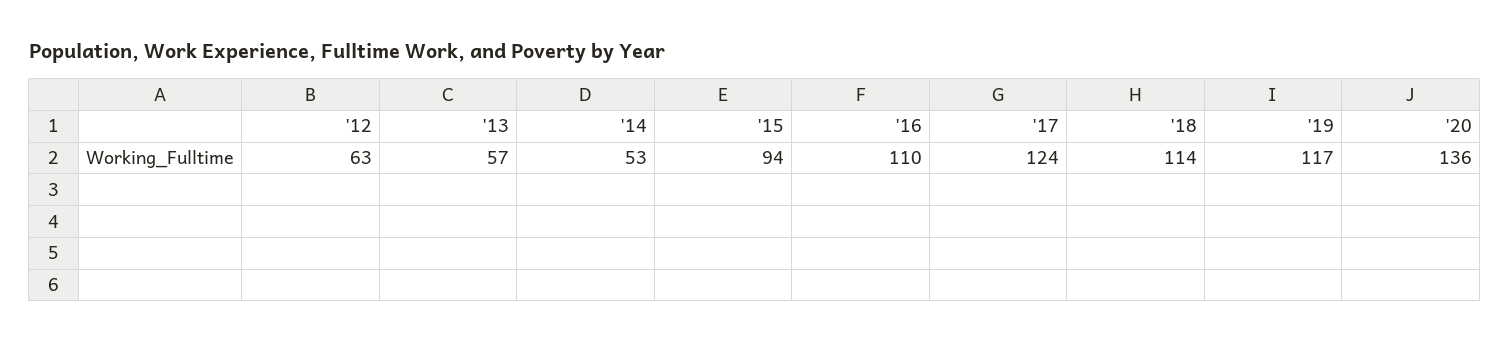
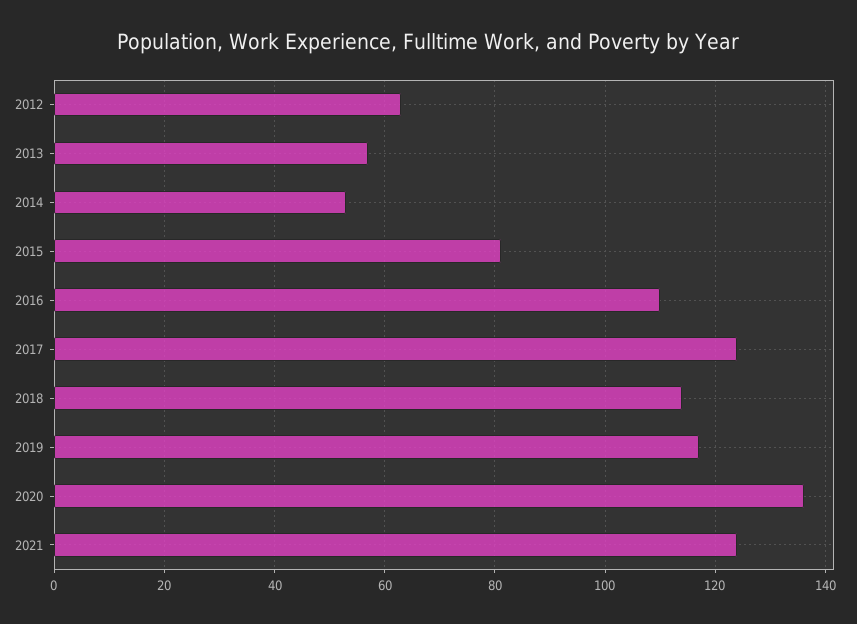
'15: 94 -> 80
2021: none -> 125

